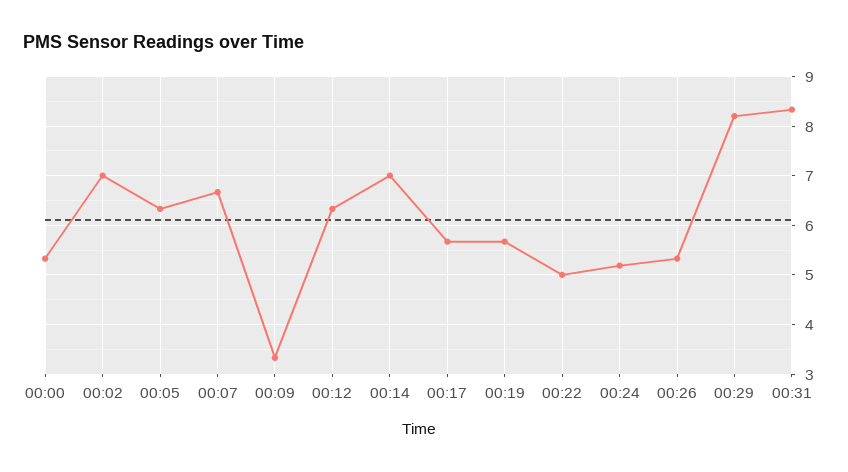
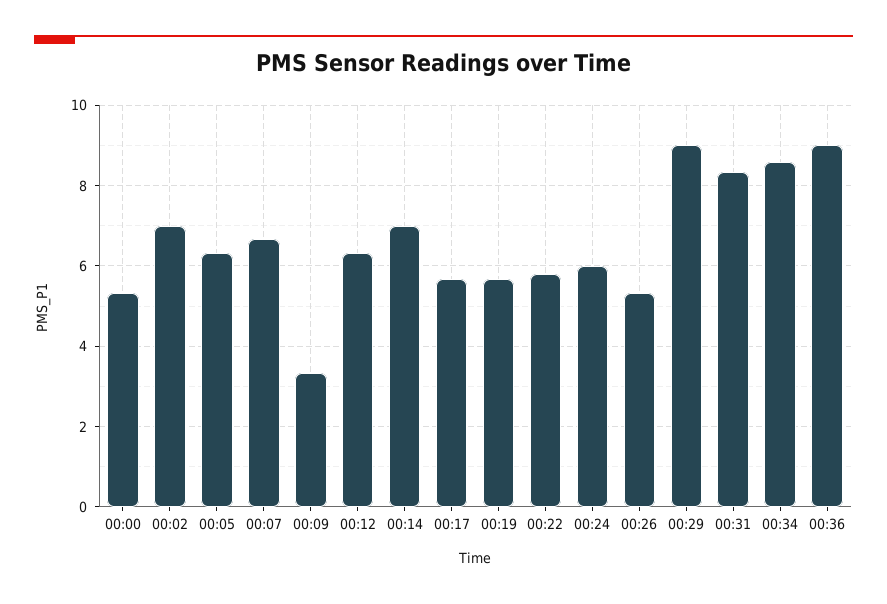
00:22: 5 -> 5.8
00:24: 5.2 -> 6
00:29: 8.2 -> 9
00:34: none -> 8.6
00:36: none -> 9

